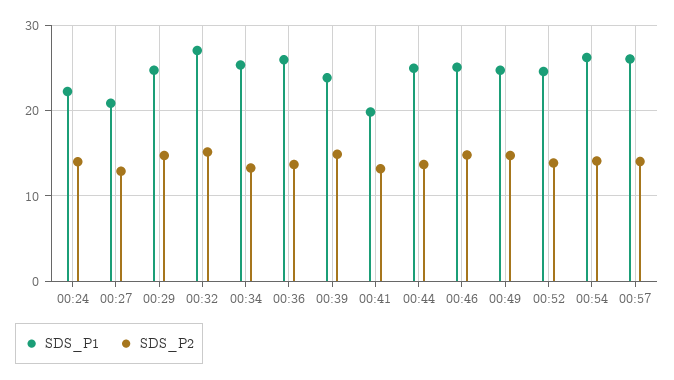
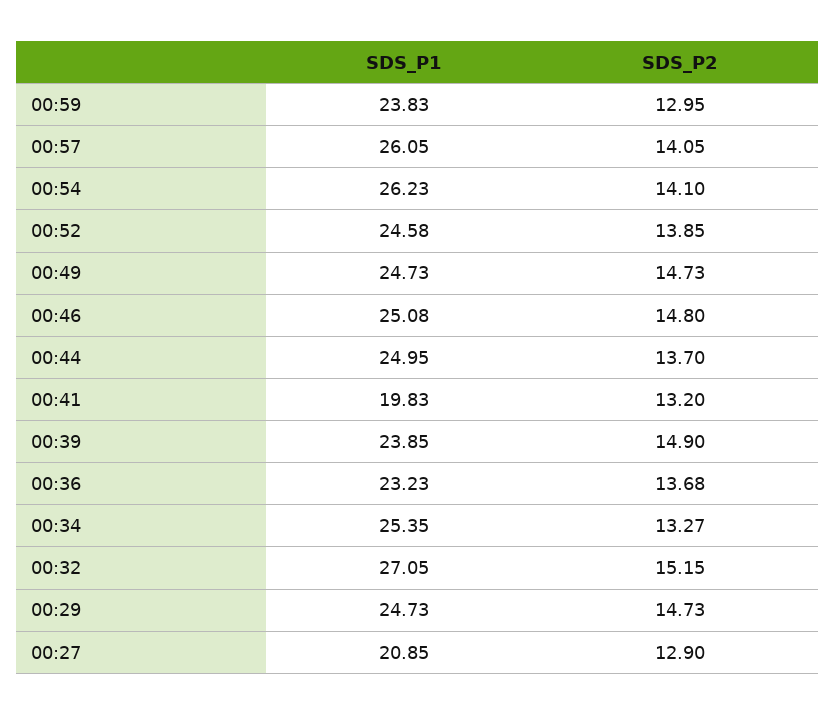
SDS_P1, 00:24: 22 -> none
SDS_P2, 00:24: 14 -> none
SDS_P1, 00:36: 26 -> 23.23
SDS_P1, 00:59: none -> 23.83
SDS_P2, 00:59: none -> 12.95

